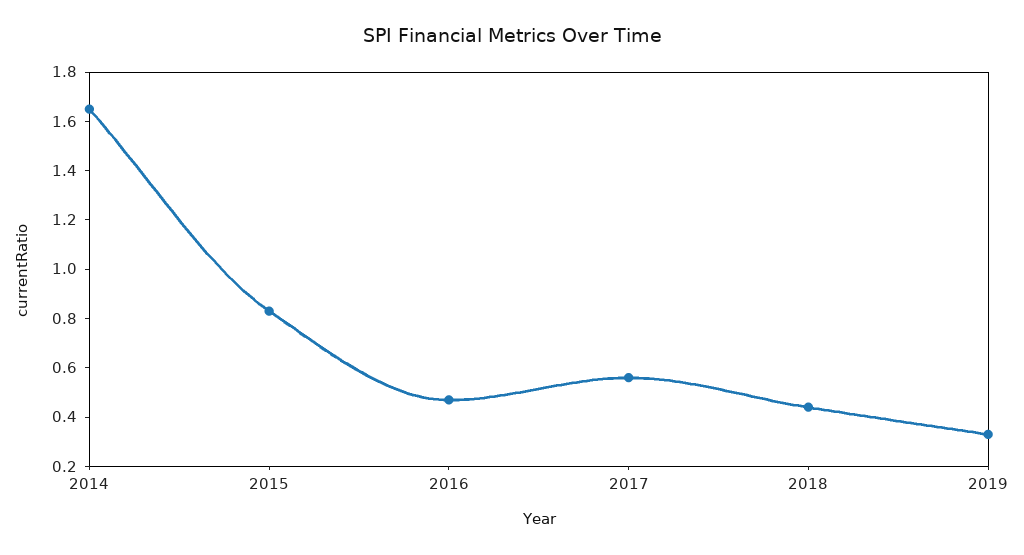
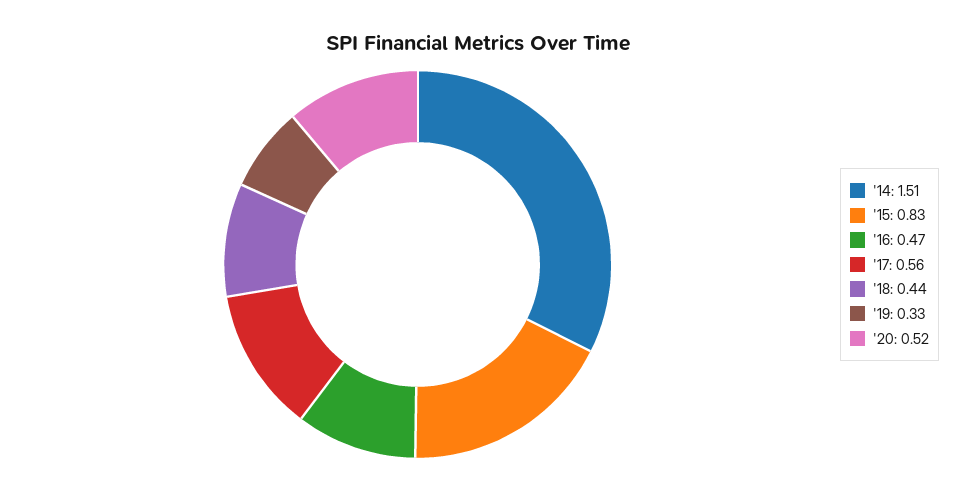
2014: 1.65 -> 1.51
'20: none -> 0.52

